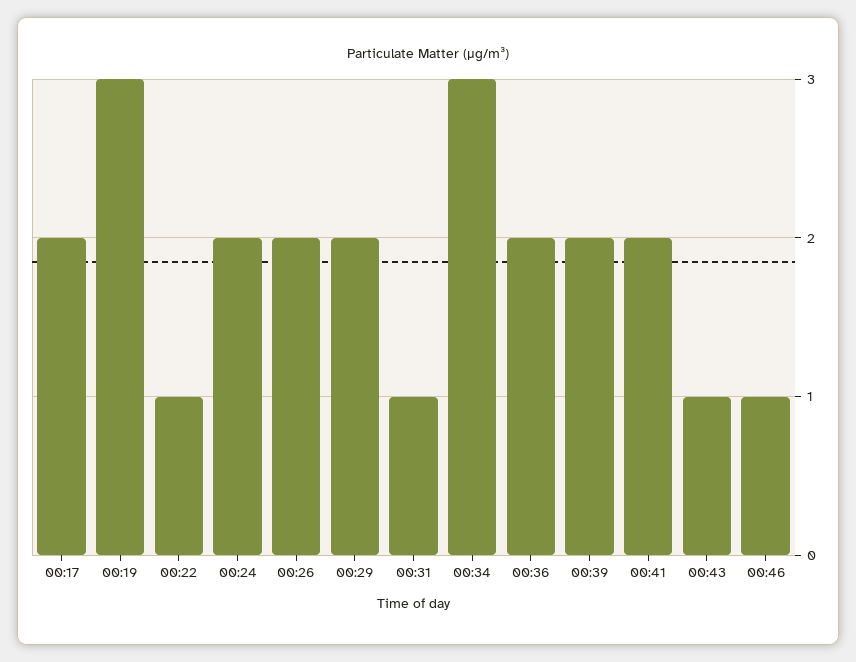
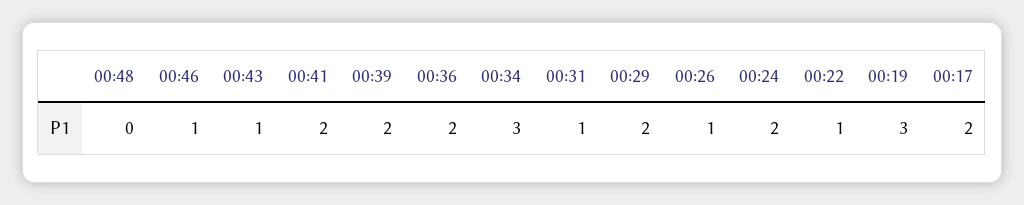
00:26: 2 -> 1
00:48: none -> 0

